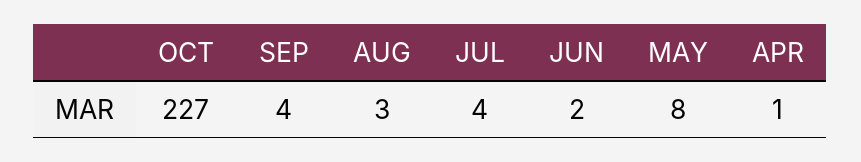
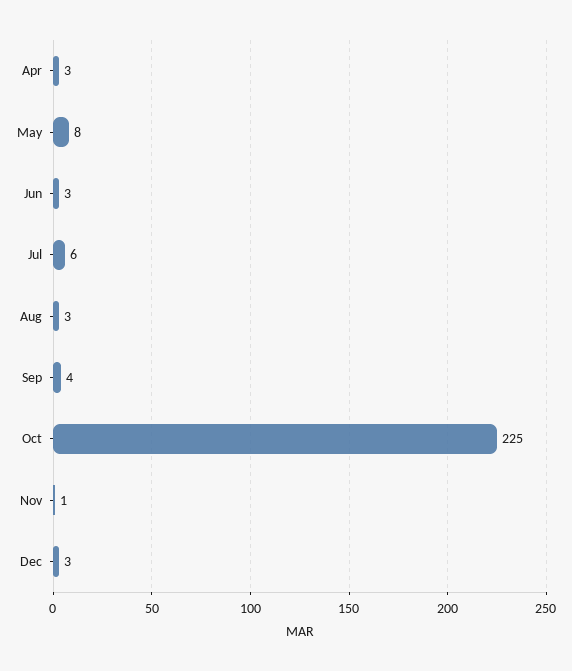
OCT: 227 -> 225
JUL: 4 -> 6
JUN: 2 -> 3
APR: 1 -> 3
Nov: none -> 1
Dec: none -> 3

